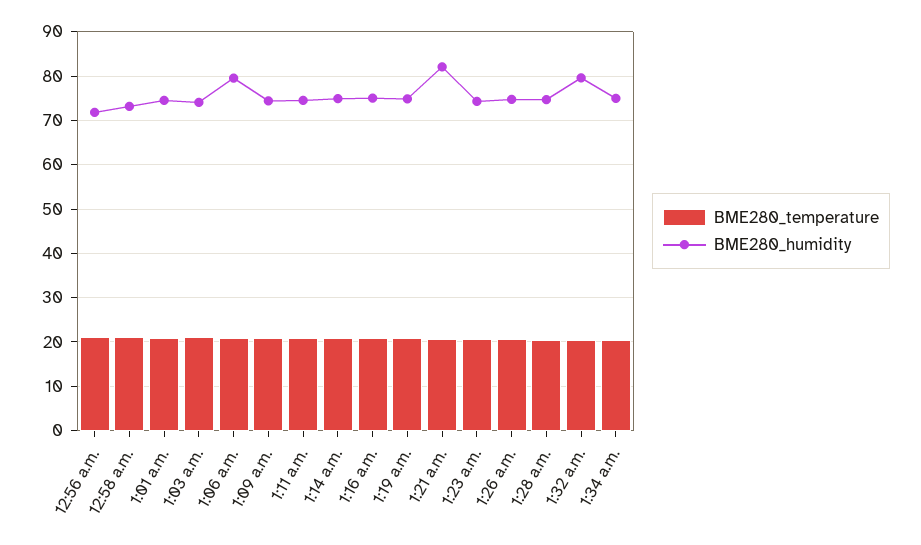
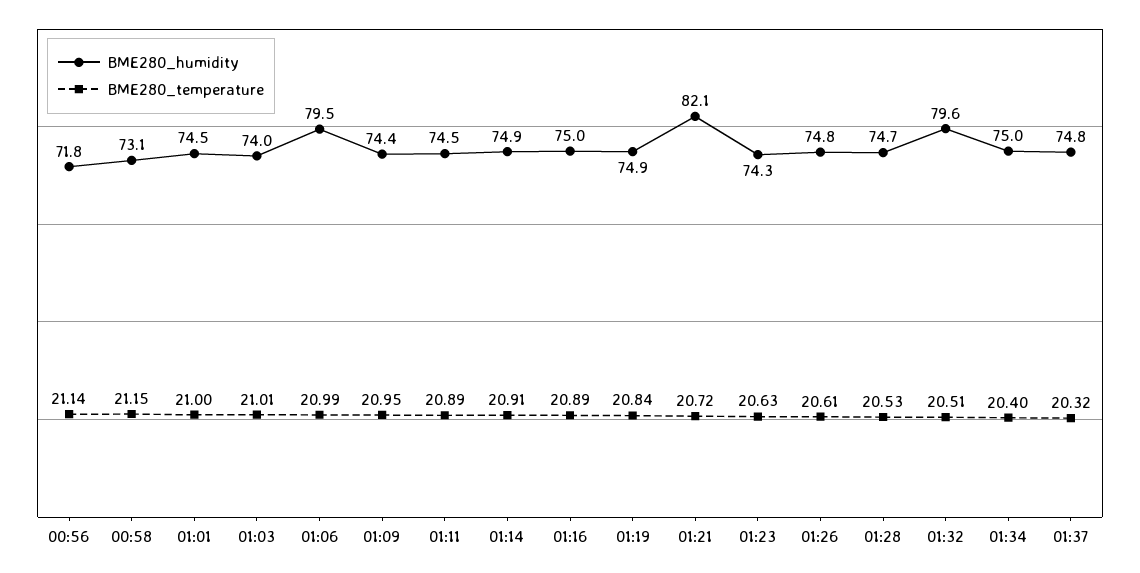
BME280_humidity, 01:37: none -> 74.8
BME280_temperature, 01:37: none -> 20.32

